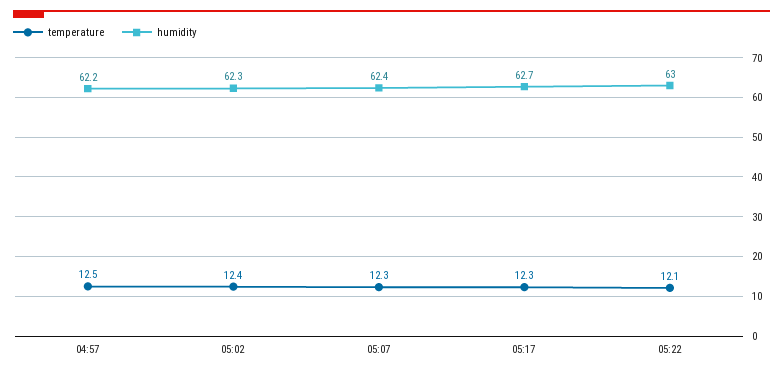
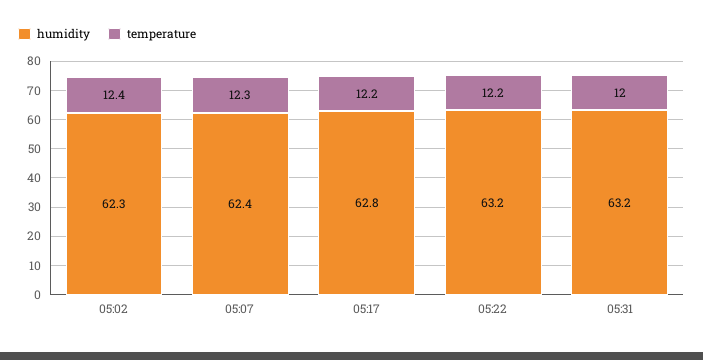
temperature, 04:57: 12.5 -> none
humidity, 04:57: 62.2 -> none
temperature, 05:17: 12.3 -> 12.2
humidity, 05:17: 62.7 -> 62.8
temperature, 05:22: 12.1 -> 12.2
humidity, 05:22: 63 -> 63.2
humidity, 05:31: none -> 63.2
temperature, 05:31: none -> 12

